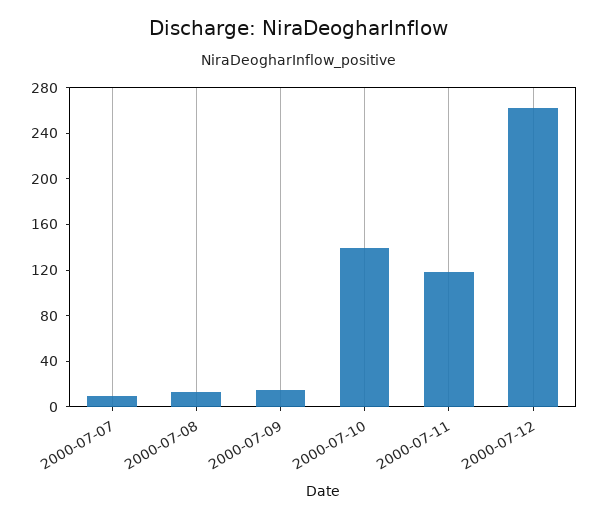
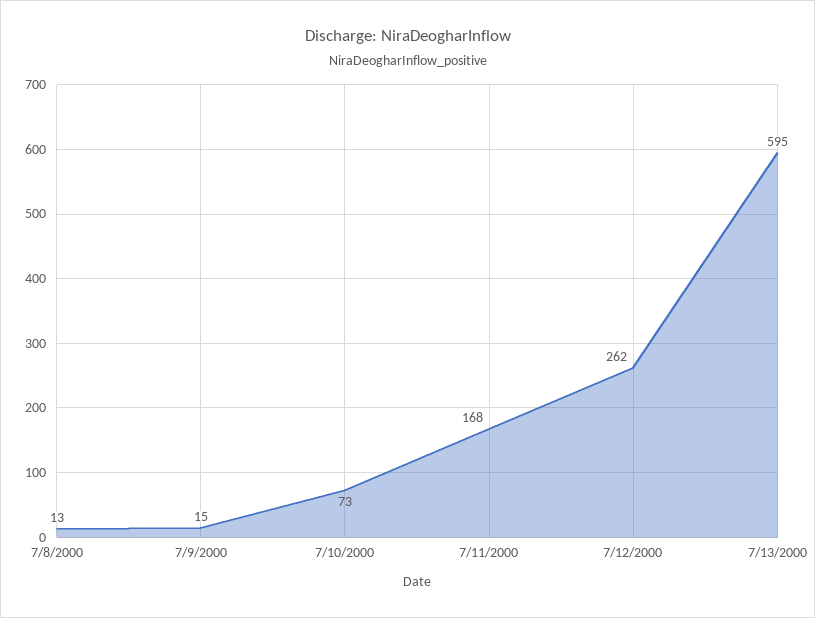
2000-07-07: 10 -> none
2000-07-10: 140 -> 73
2000-07-11: 120 -> 168
7/13/2000: none -> 595

